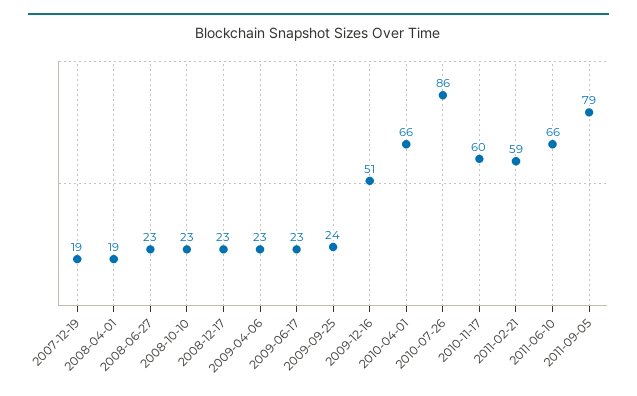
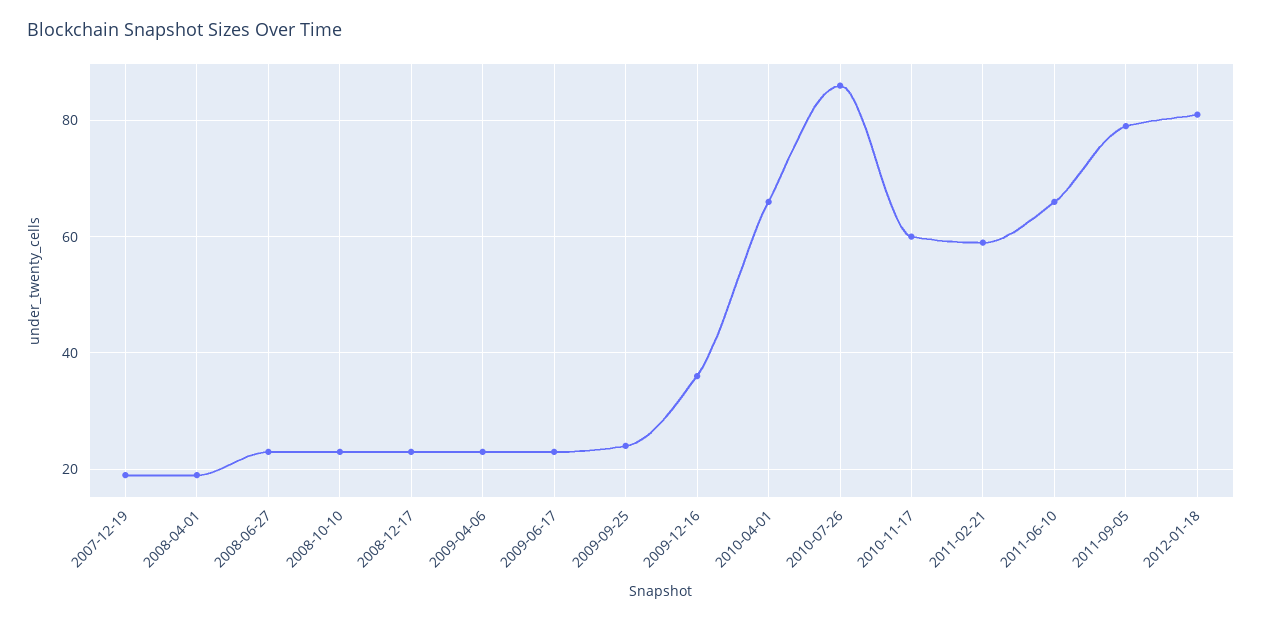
2009-12-16: 51 -> 35
2012-01-18: none -> 80

